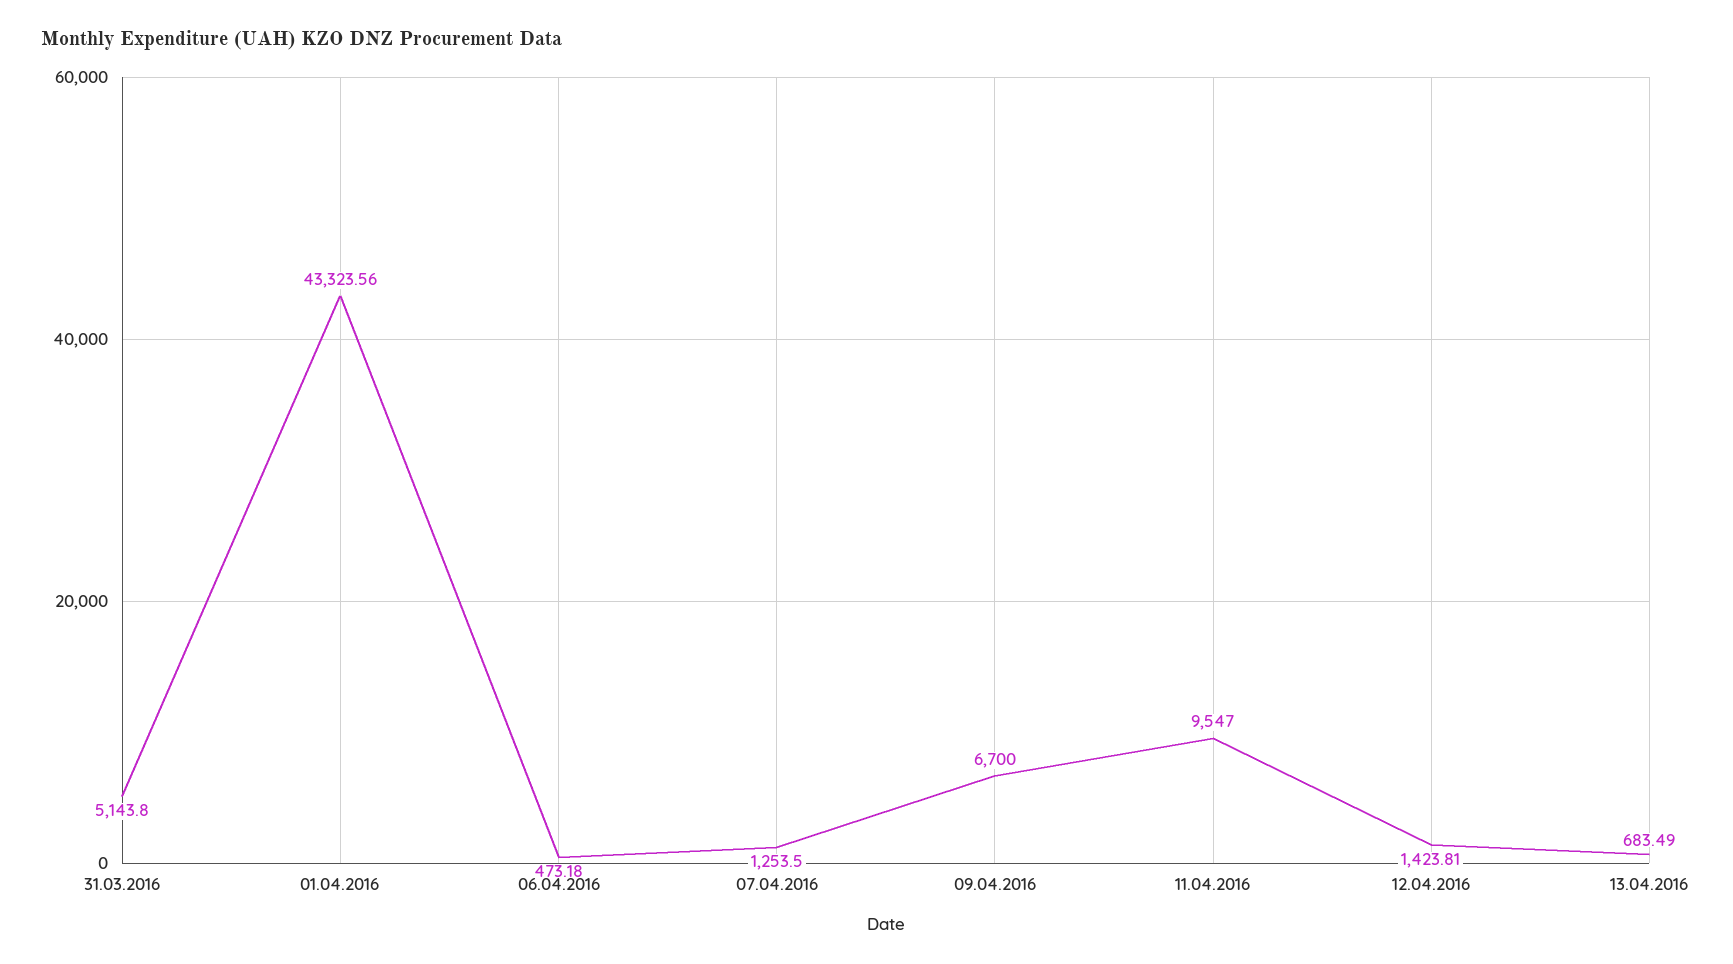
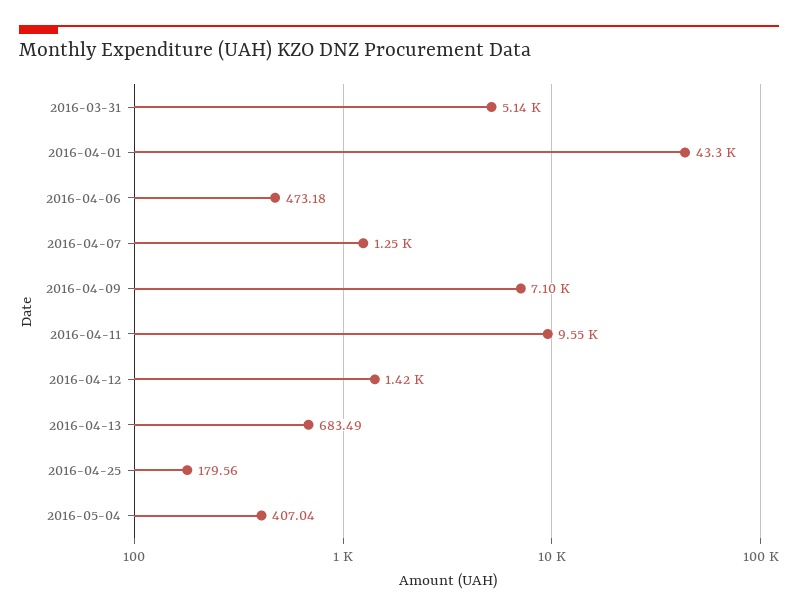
09.04.2016: 6700 -> 7100
2016-04-25: none -> 179.56
2016-05-04: none -> 407.04

